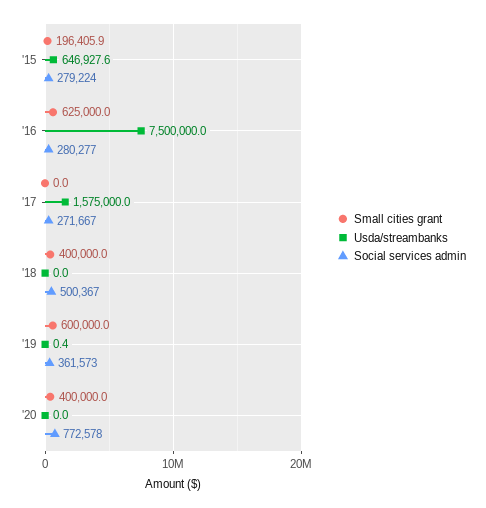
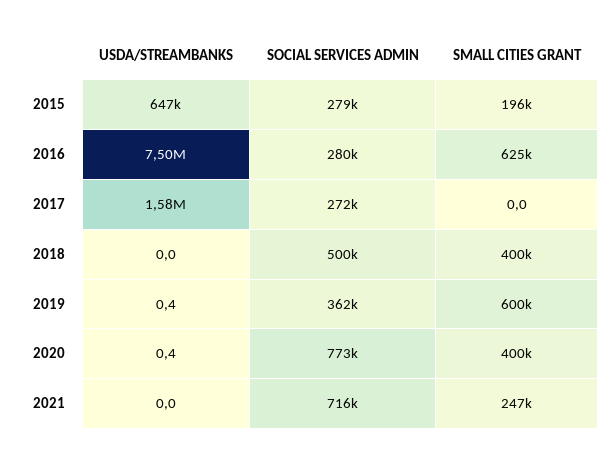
Usda/streambanks, '20: 0 -> 0.4
Usda/streambanks, 2021: none -> 0
Social services admin, 2021: none -> 716000
Small cities grant, 2021: none -> 247000

